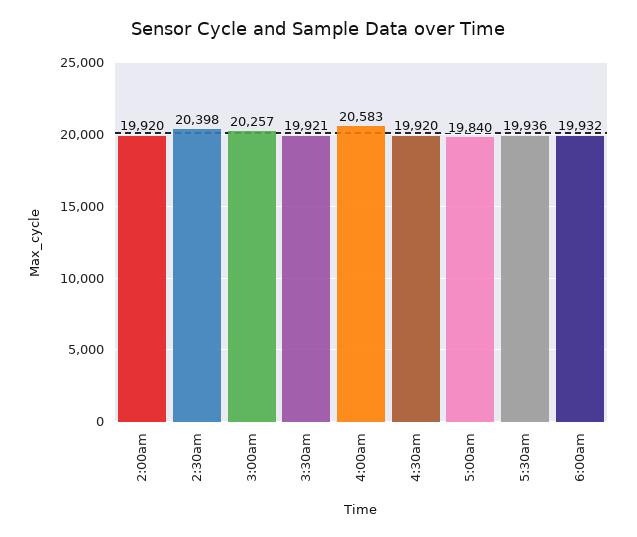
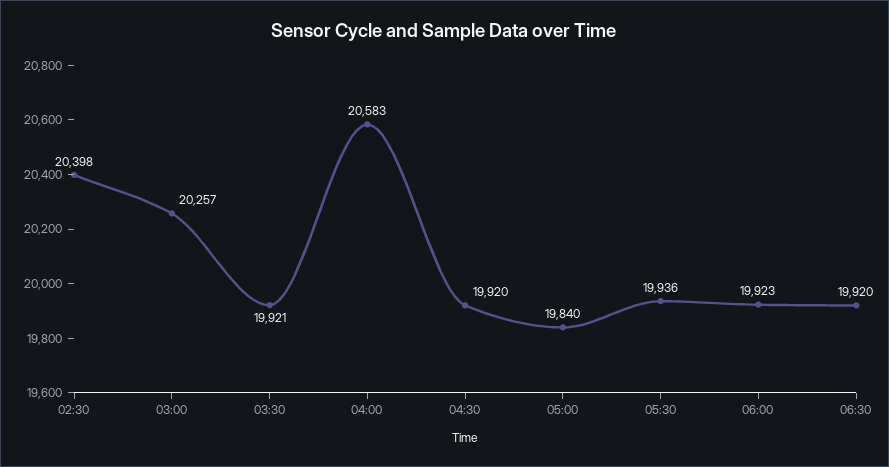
2:00am: 19920 -> none
6:00am: 19932 -> 19923
06:30: none -> 19920

